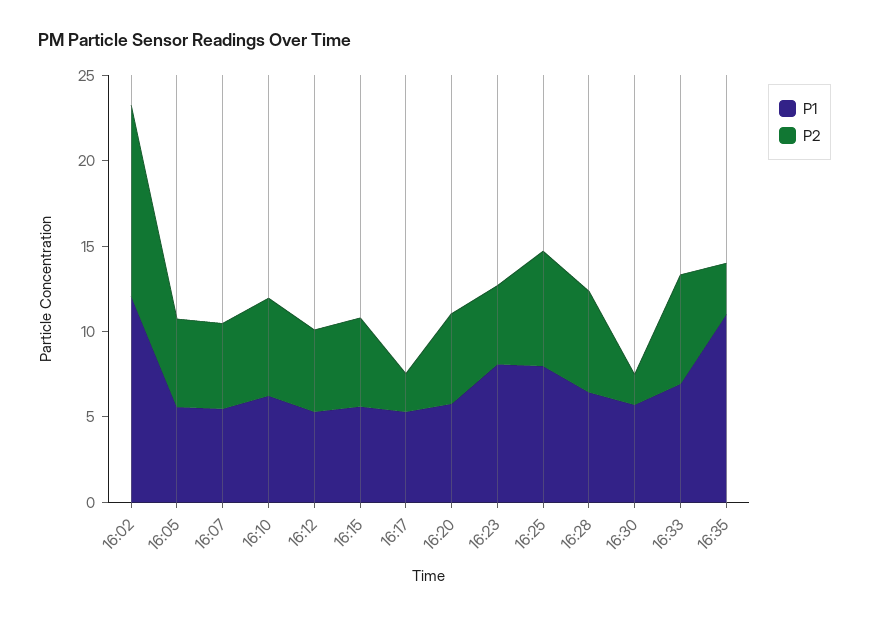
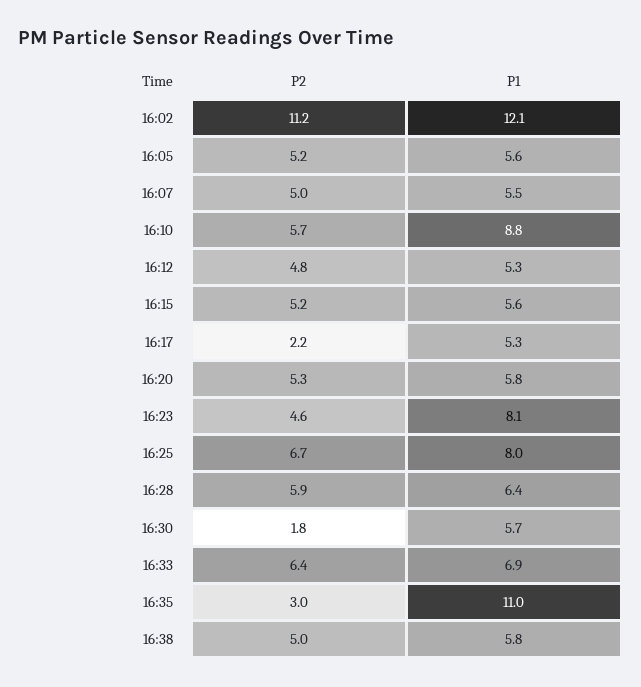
P1, 16:10: 6 -> 8.8
P2, 16:38: none -> 5
P1, 16:38: none -> 5.8

